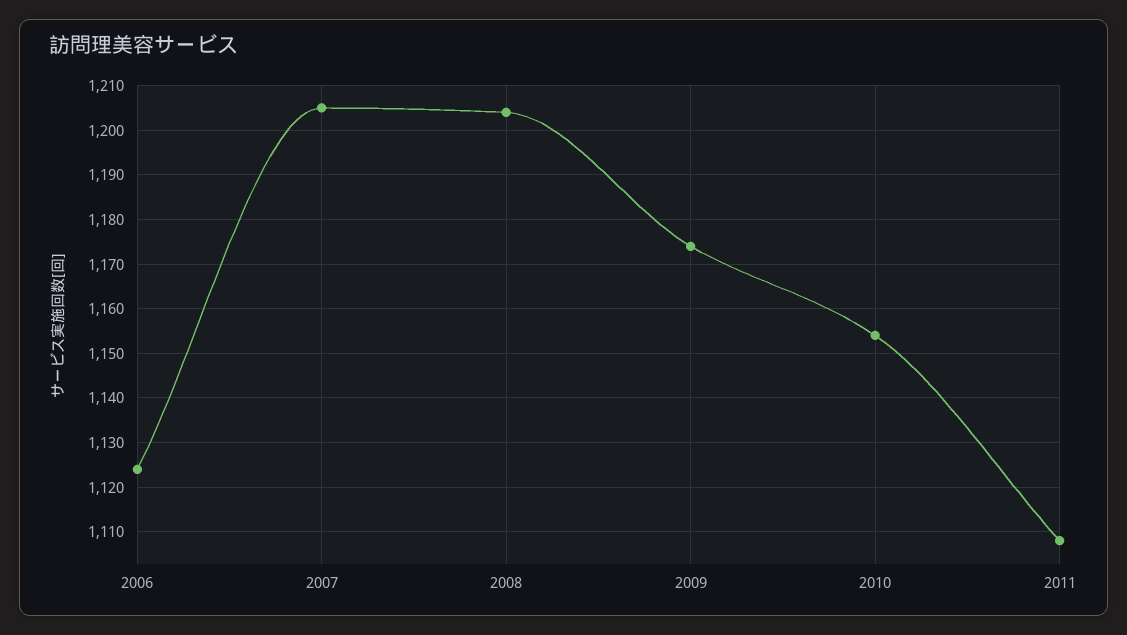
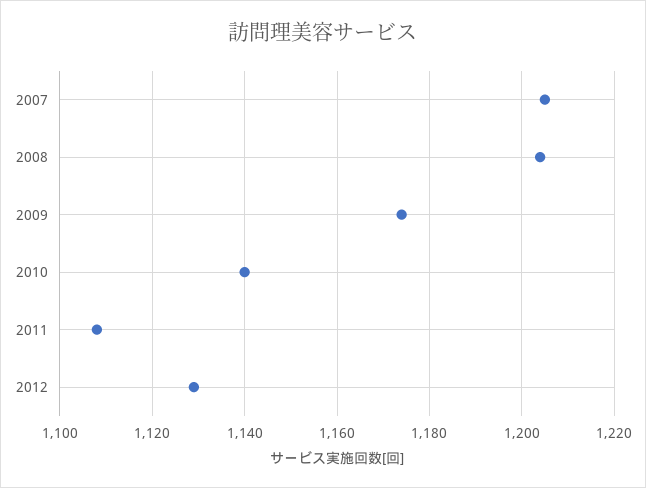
2006: 1125 -> none
2010: 1155 -> 1140
2012: none -> 1130

